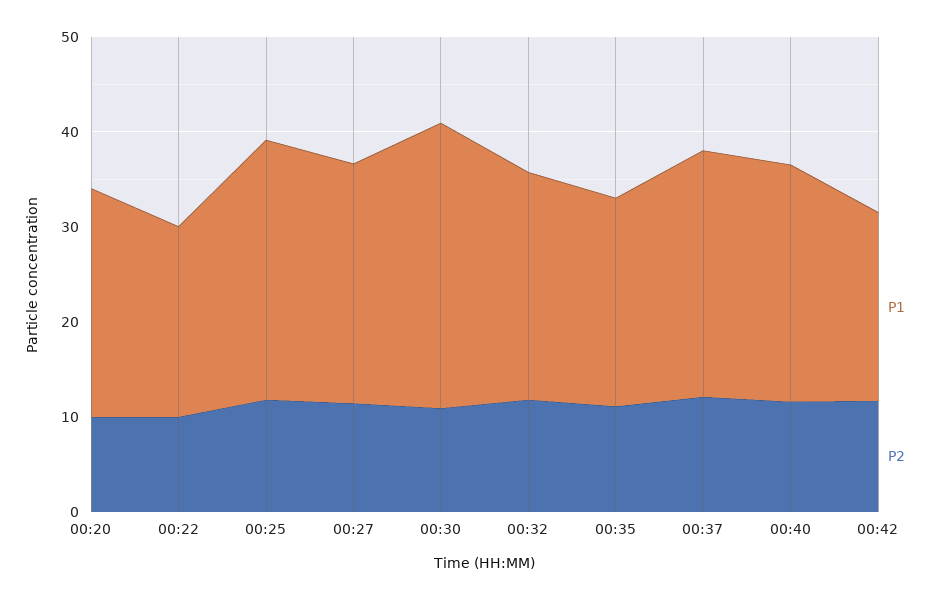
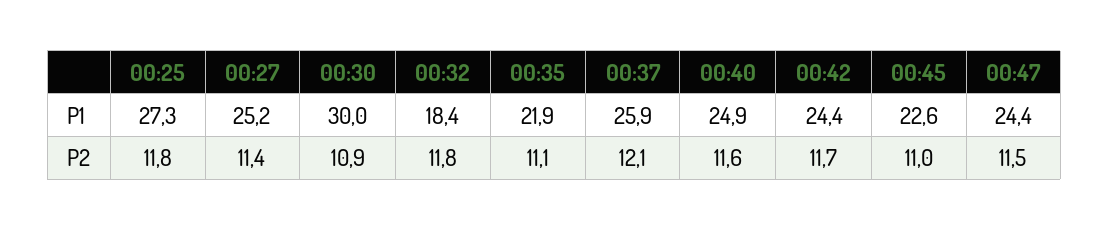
P1, 00:20: 24 -> none
P2, 00:20: 10 -> none
P1, 00:22: 20 -> none
P2, 00:22: 10 -> none
P1, 00:32: 24 -> 18.4
P1, 00:42: 20 -> 24.4
P1, 00:45: none -> 22.6
P1, 00:47: none -> 24.4
P2, 00:45: none -> 11
P2, 00:47: none -> 11.5

